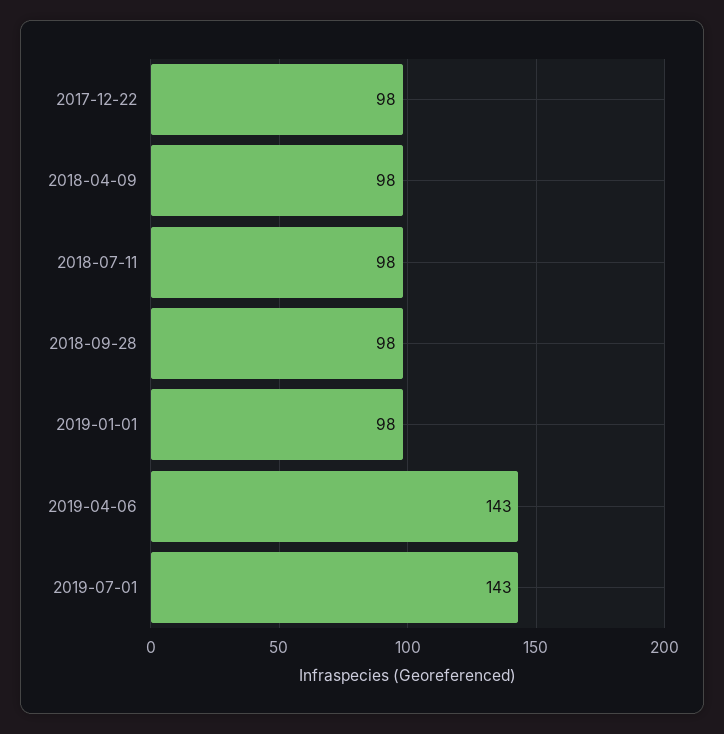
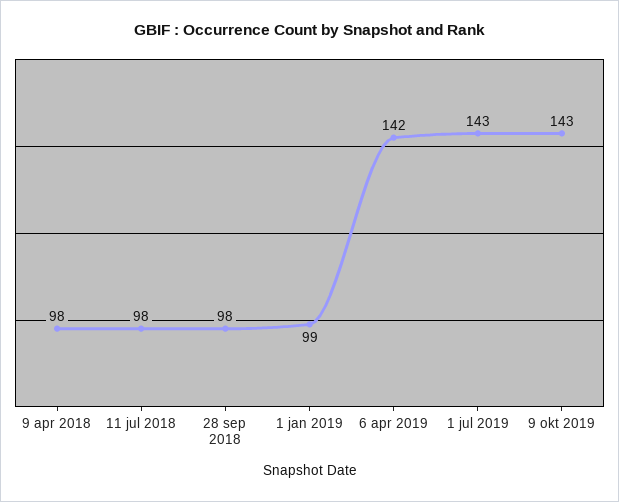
2017-12-22: 98 -> none
2019-01-01: 98 -> 99
2019-04-06: 143 -> 142
9 okt 2019: none -> 143

